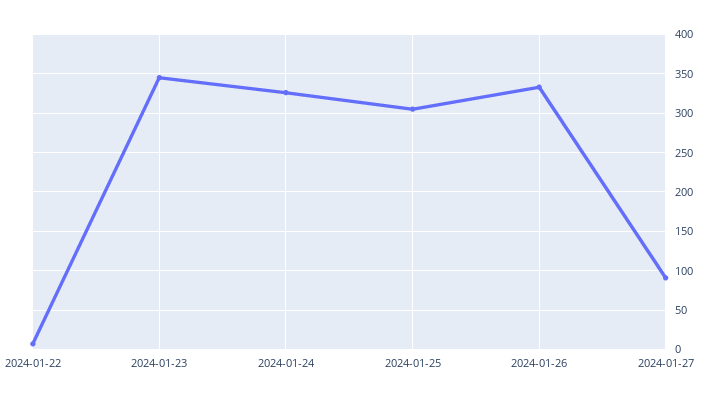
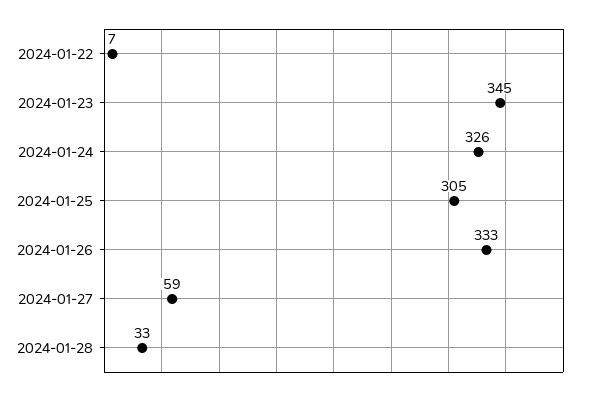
2024-01-27: 90 -> 59
2024-01-28: none -> 33

